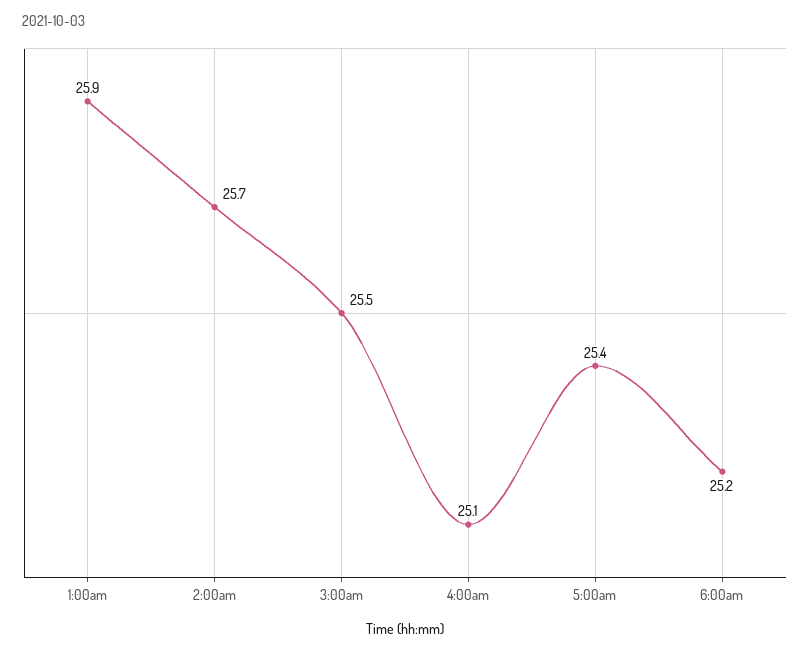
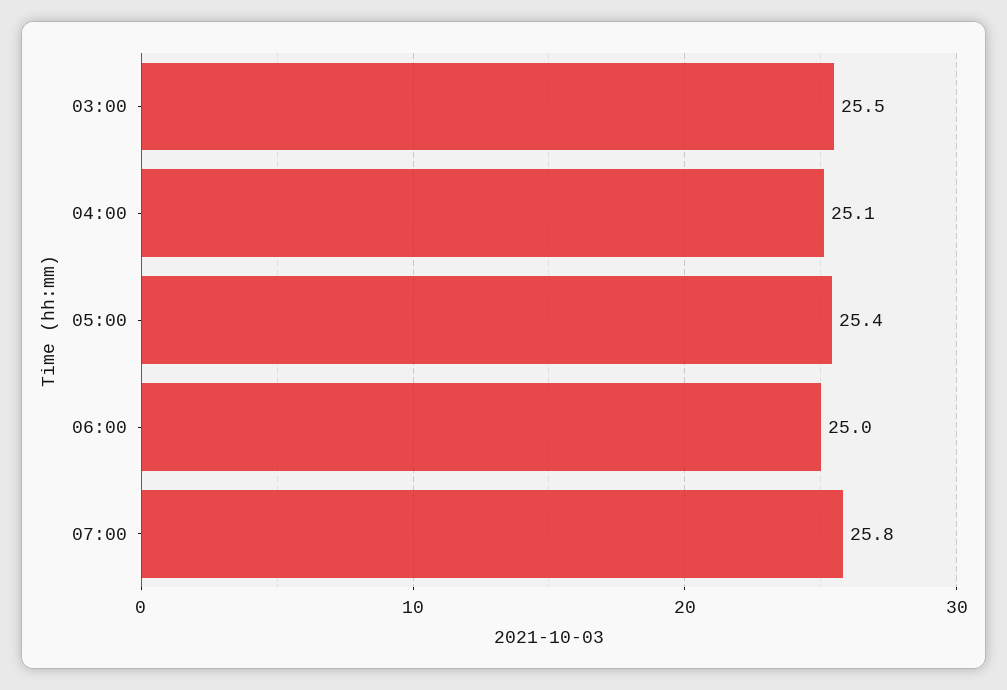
1:00am: 25.9 -> none
2:00am: 25.7 -> none
6:00am: 25.2 -> 25
07:00: none -> 25.8

